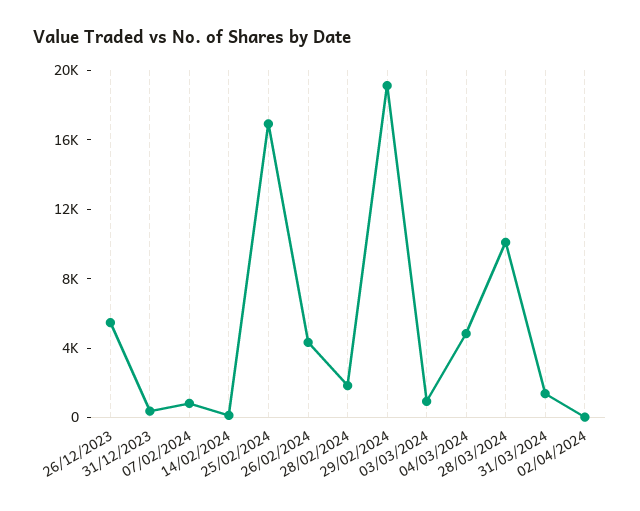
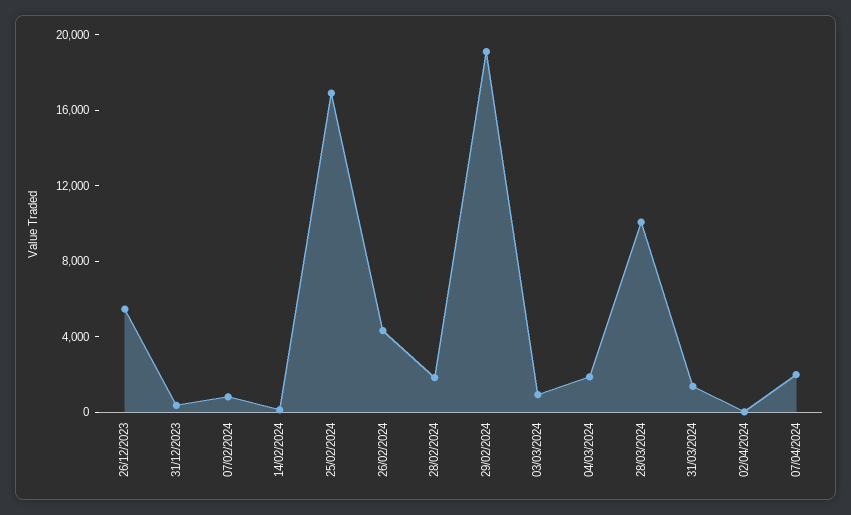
04/03/2024: 5000 -> 2000
07/04/2024: none -> 2000

